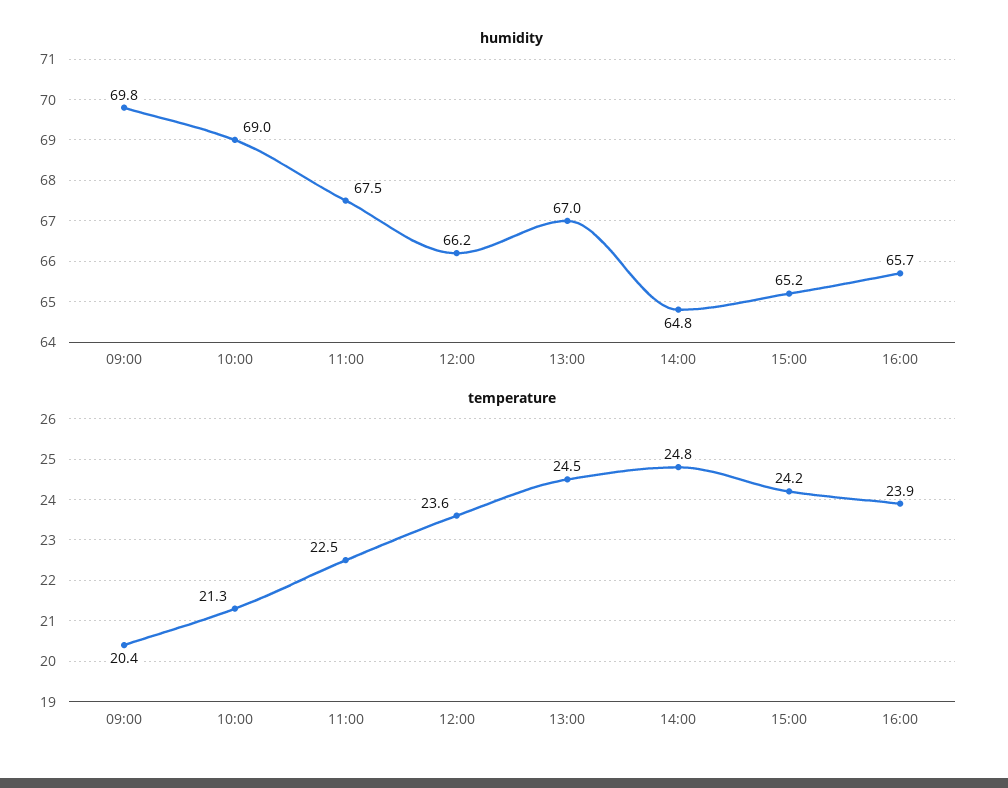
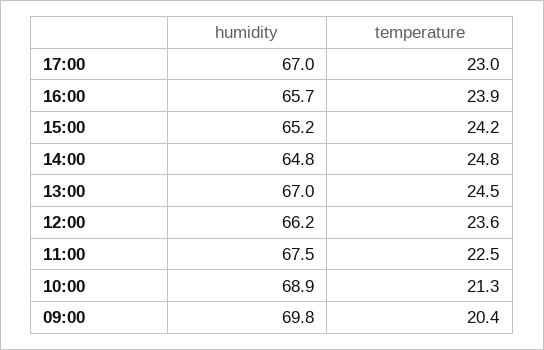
humidity, 10:00: 69 -> 68.9
humidity, 17:00: none -> 67
temperature, 17:00: none -> 23

